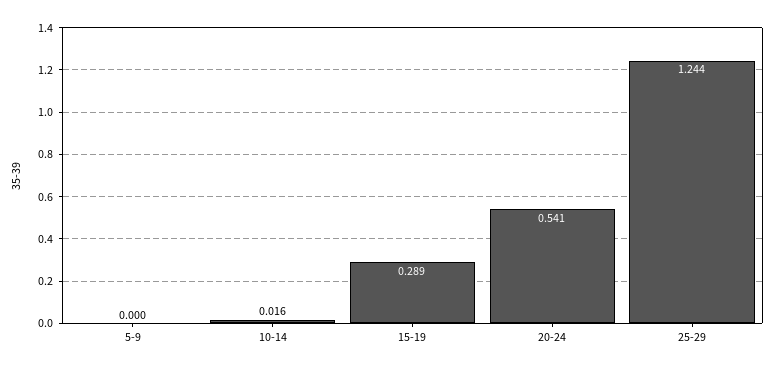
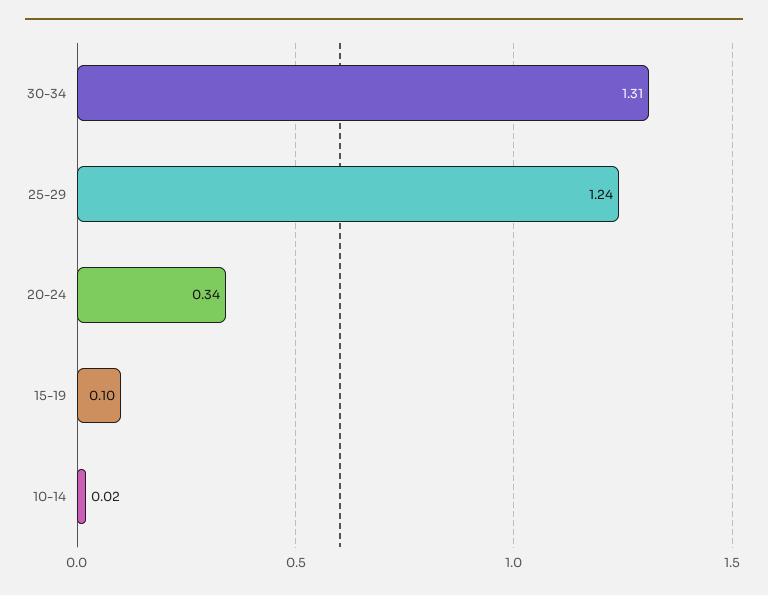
5-9: 0 -> none
15-19: 0.289 -> 0.1
20-24: 0.541 -> 0.34
30-34: none -> 1.31

